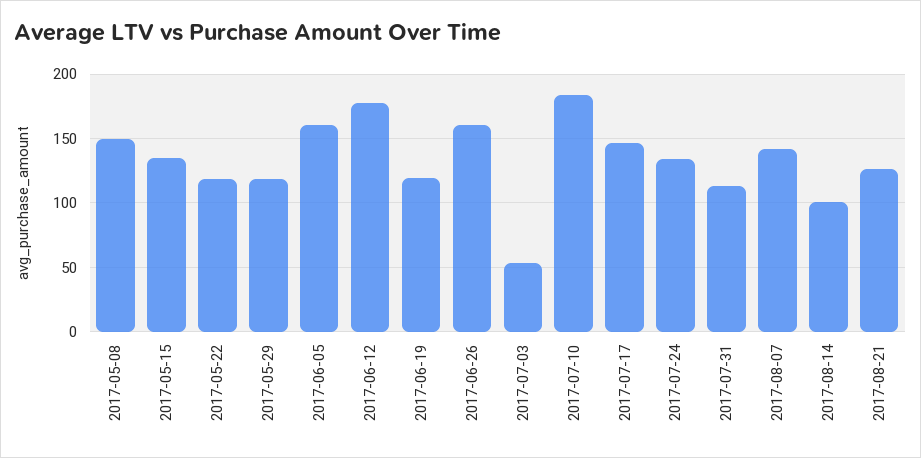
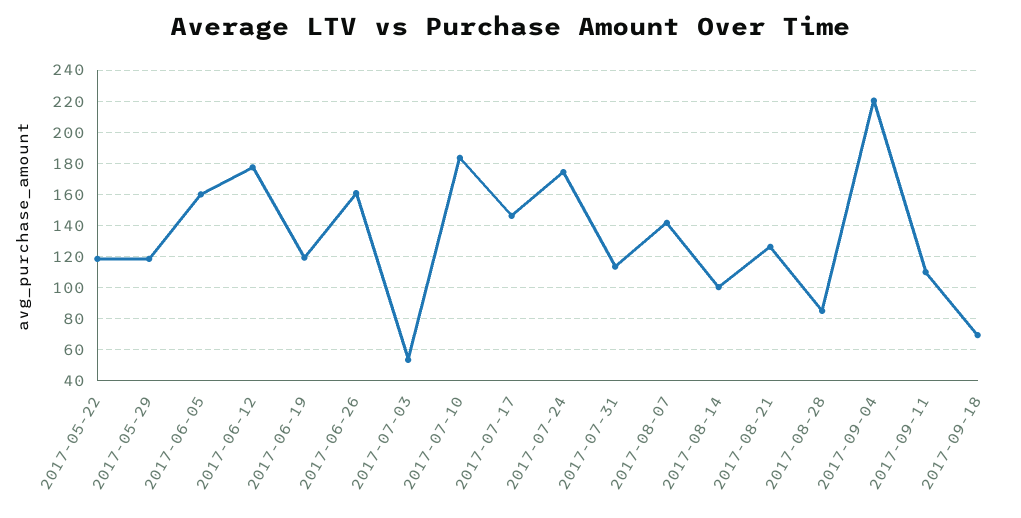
2017-05-08: 150 -> none
2017-05-15: 135 -> none
2017-07-24: 135 -> 175
2017-08-28: none -> 85
2017-09-04: none -> 220
2017-09-11: none -> 110
2017-09-18: none -> 70

